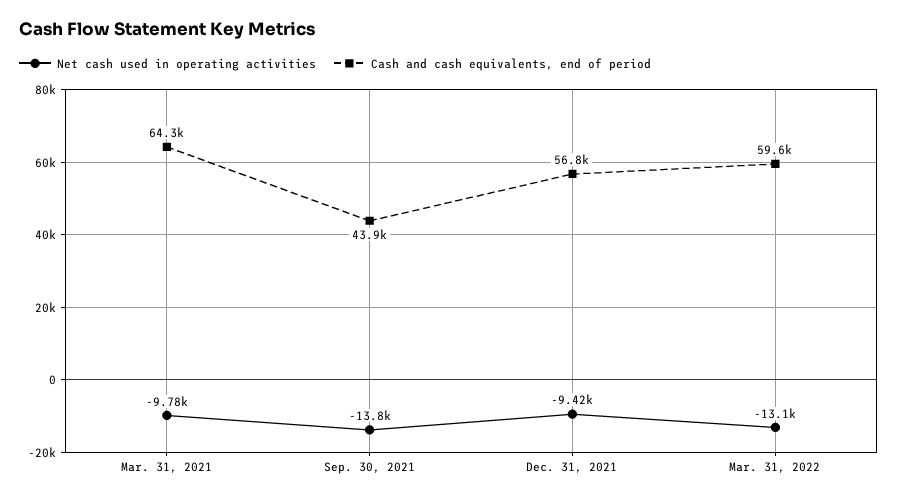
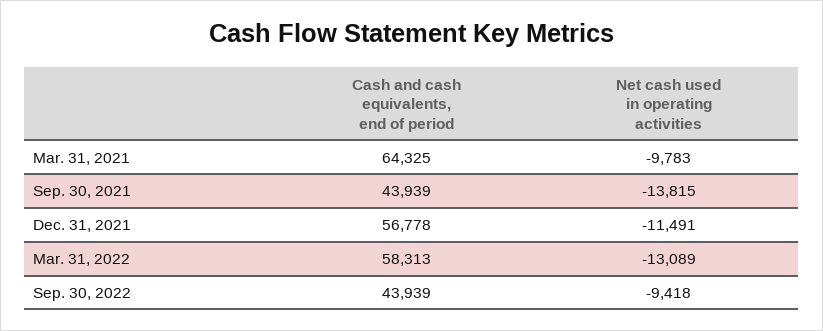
Net cash used in operating activities, Dec. 31, 2021: -9420 -> -11491
Cash and cash equivalents, end of period, Mar. 31, 2022: 59600 -> 58313
Cash and cash equivalents, end of period, Sep. 30, 2022: none -> 43939
Net cash used in operating activities, Sep. 30, 2022: none -> -9418

